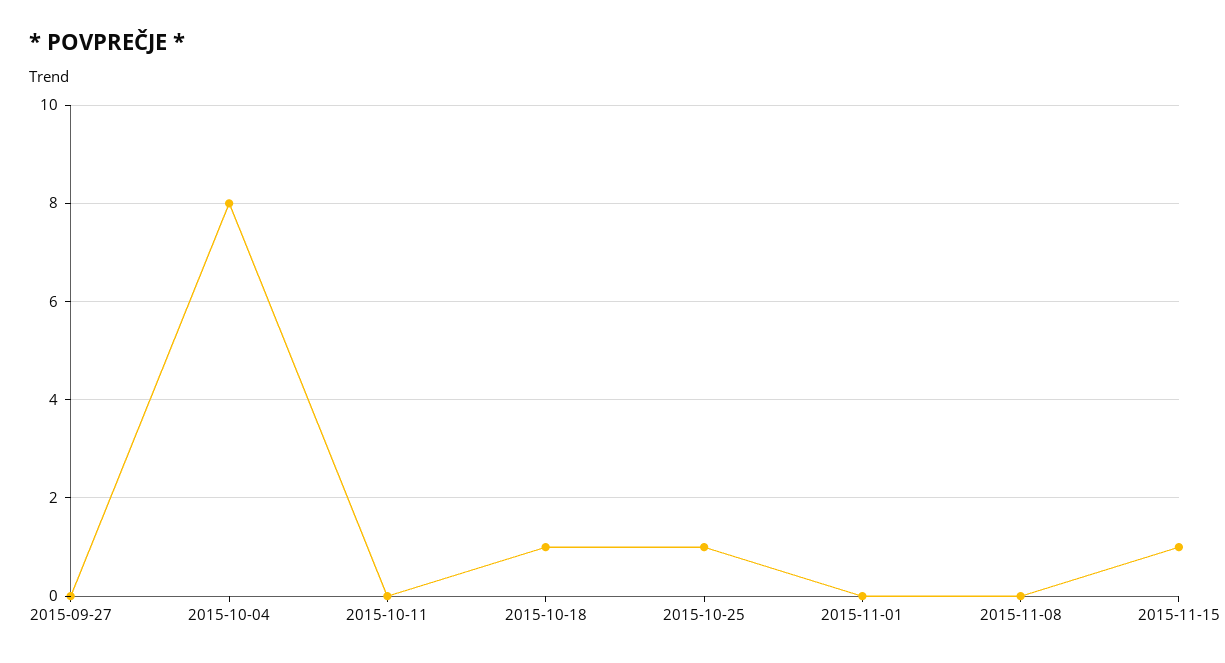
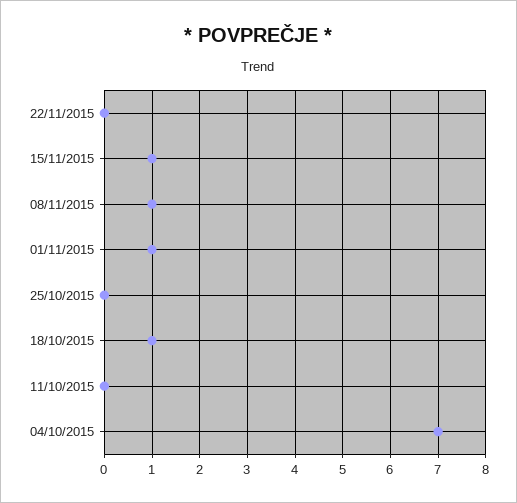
2015-09-27: 0 -> none
2015-10-04: 8 -> 7
2015-10-25: 1 -> 0
2015-11-01: 0 -> 1
2015-11-08: 0 -> 1
22/11/2015: none -> 0

